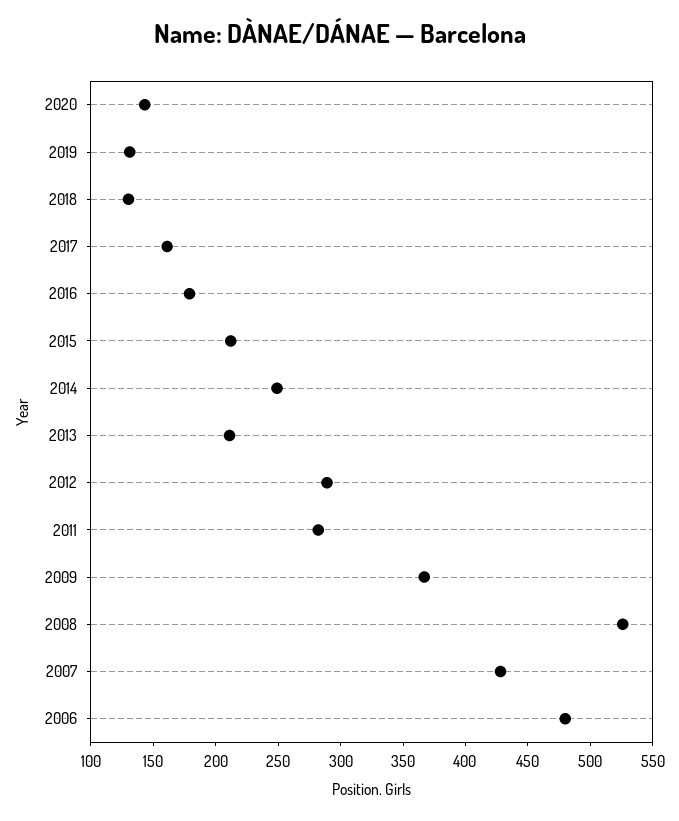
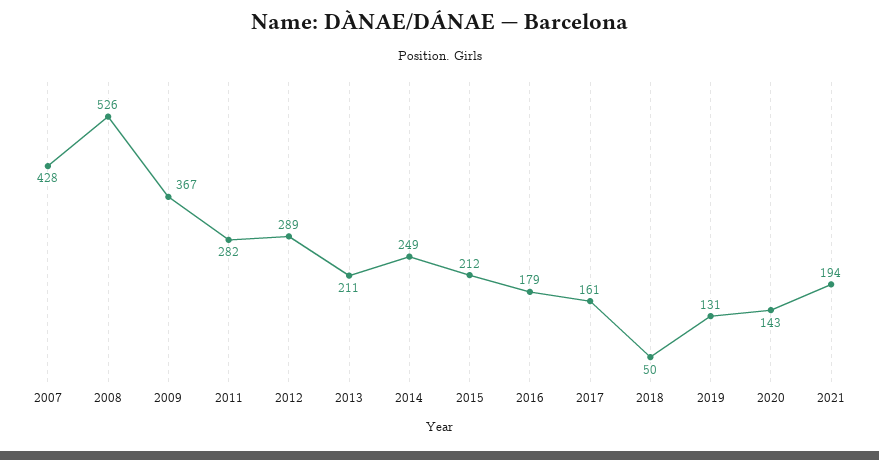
2018: 130 -> 50
2006: 480 -> none
2021: none -> 194

